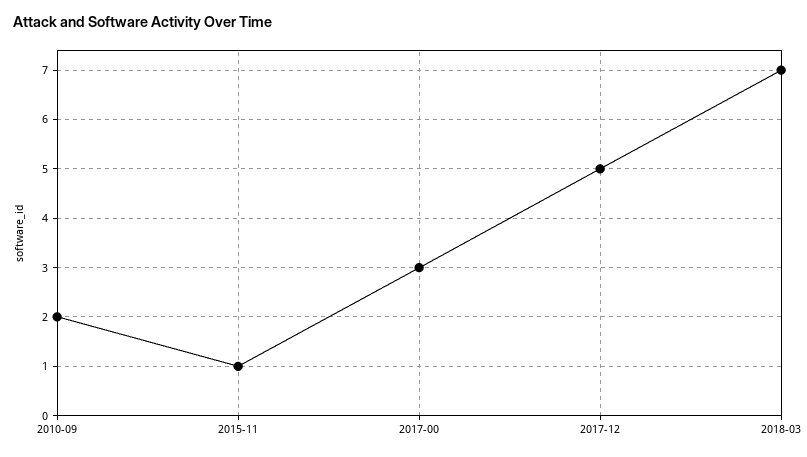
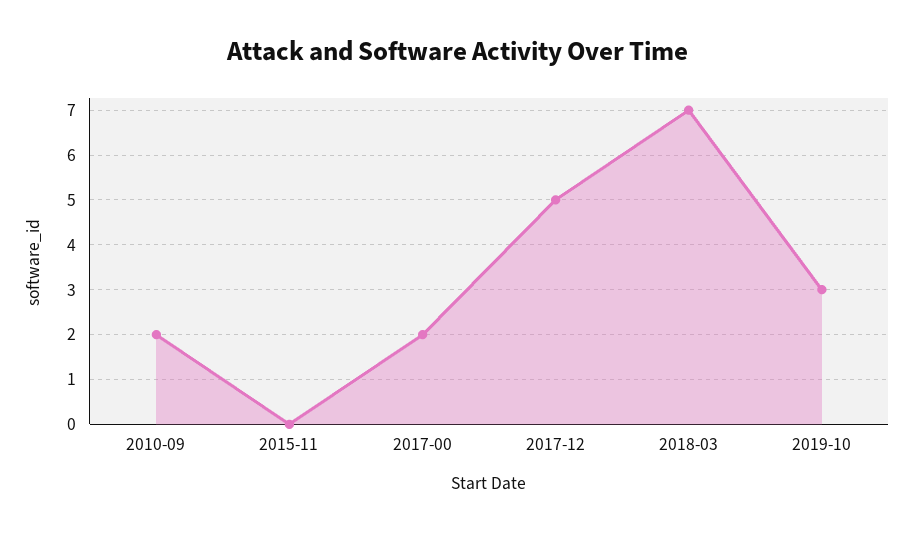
2015-11: 1 -> 0
2017-00: 3 -> 2
2019-10: none -> 3

